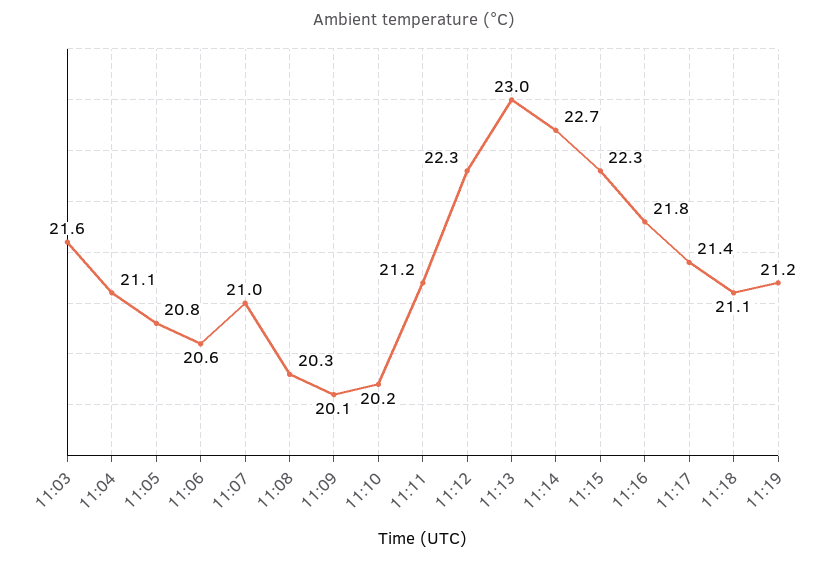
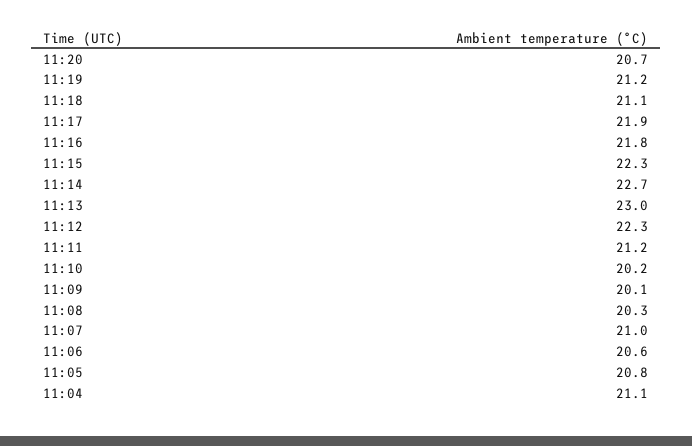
11:03: 21.6 -> none
11:17: 21.4 -> 21.9
11:20: none -> 20.7

